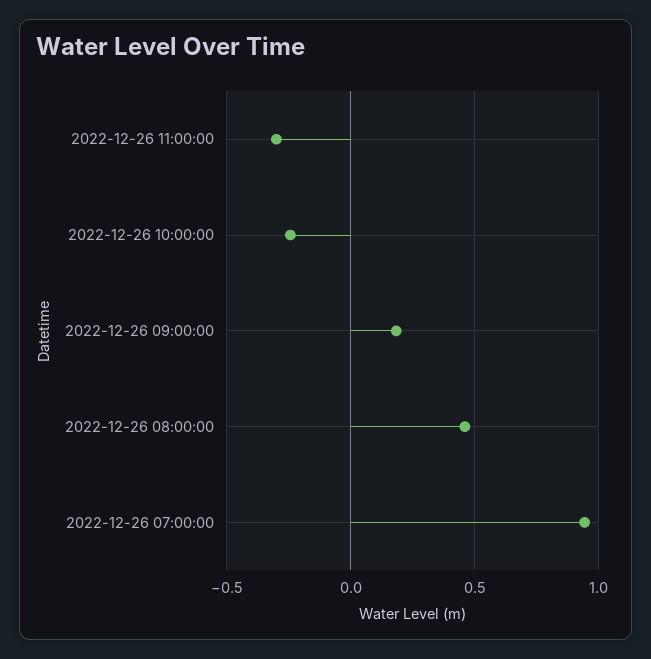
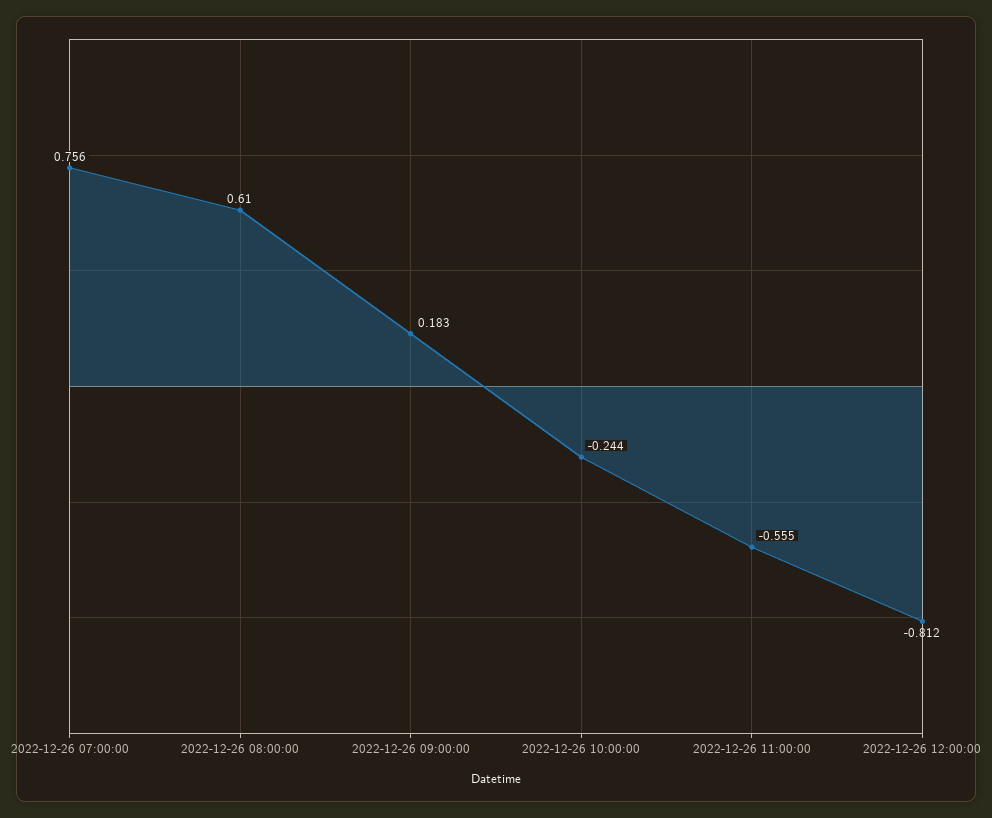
2022-12-26 11:00:00: -0.3 -> -0.555
2022-12-26 08:00:00: 0.45 -> 0.61
2022-12-26 07:00:00: 0.95 -> 0.756
2022-12-26 12:00:00: none -> -0.812

